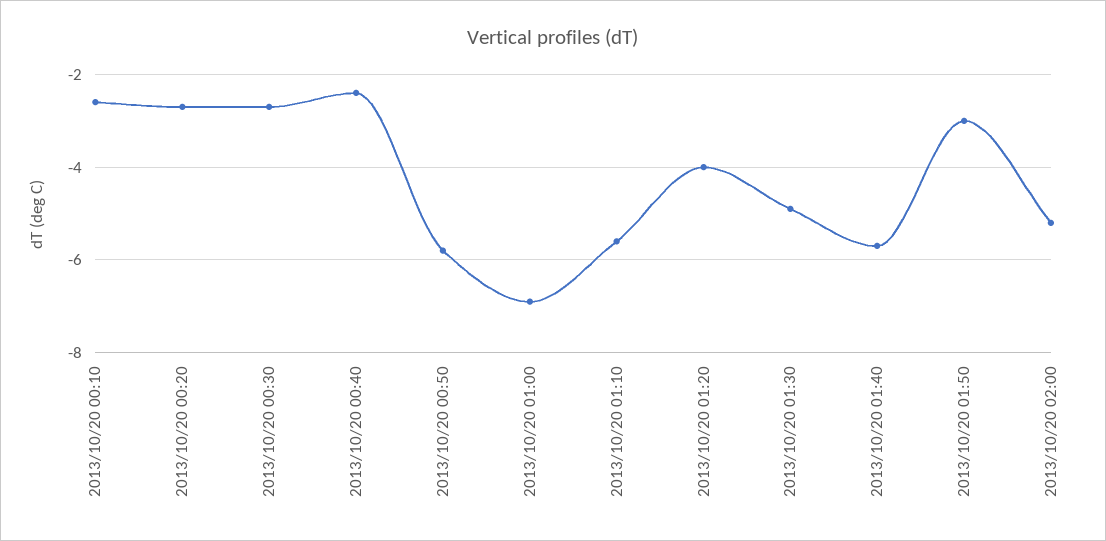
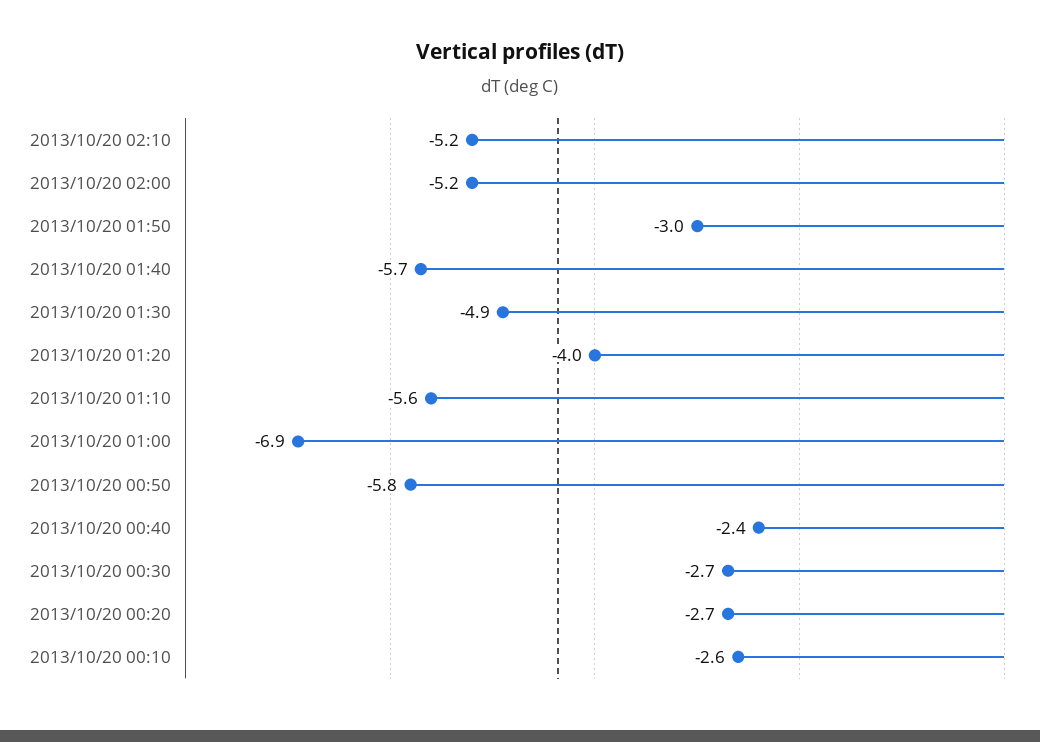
2013/10/20 02:10: none -> -5.2

